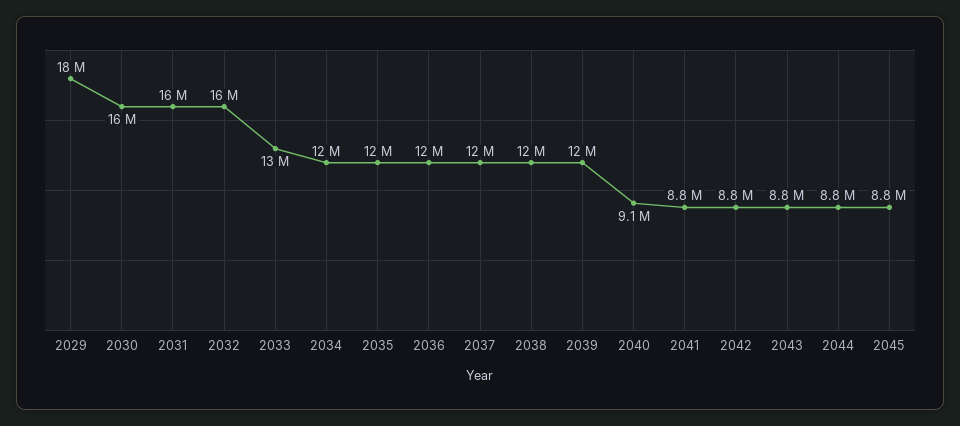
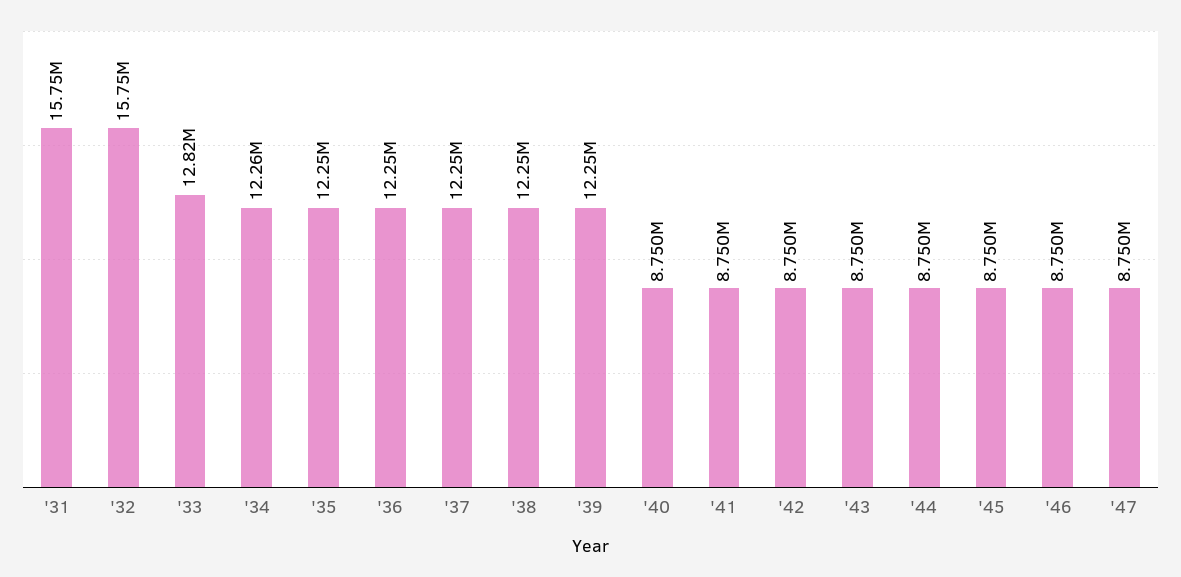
2029: 18000000 -> none
2030: 16000000 -> none
2040: 9100000 -> 8750000
'46: none -> 8750000
'47: none -> 8750000

